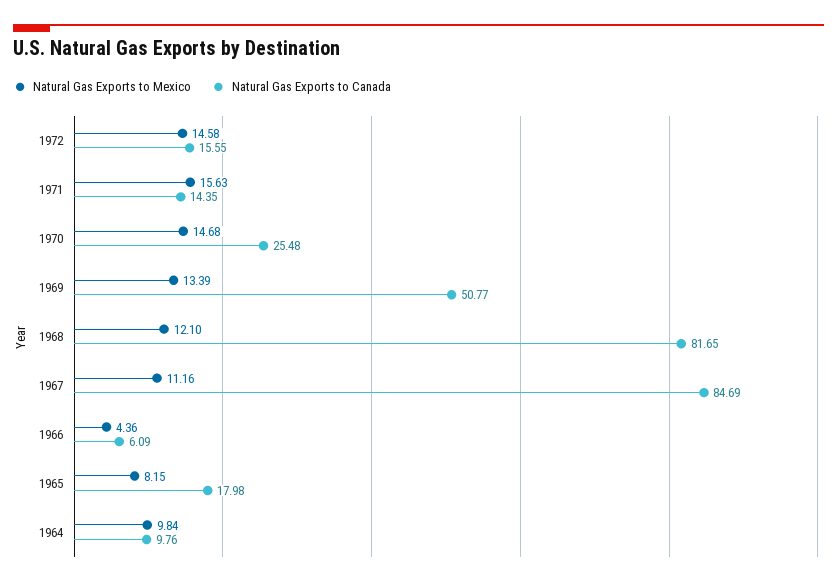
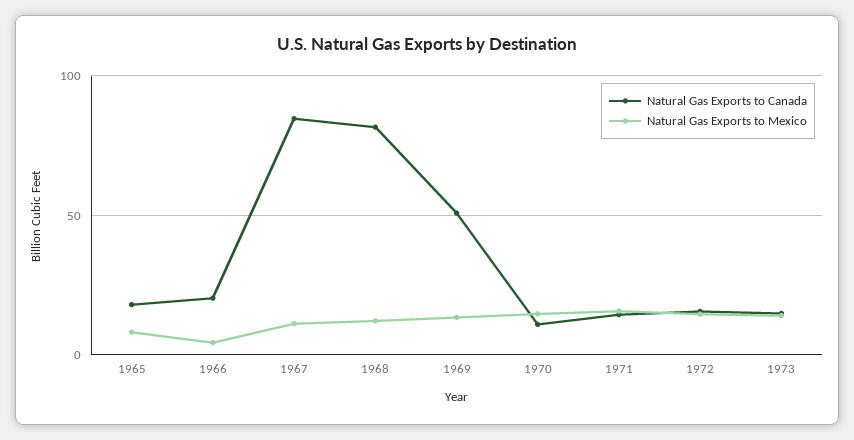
Natural Gas Exports to Canada, 1970: 25.48 -> 10
Natural Gas Exports to Canada, 1966: 6.09 -> 20
Natural Gas Exports to Mexico, 1964: 9.84 -> none
Natural Gas Exports to Canada, 1964: 9.76 -> none
Natural Gas Exports to Canada, 1973: none -> 15
Natural Gas Exports to Mexico, 1973: none -> 15

